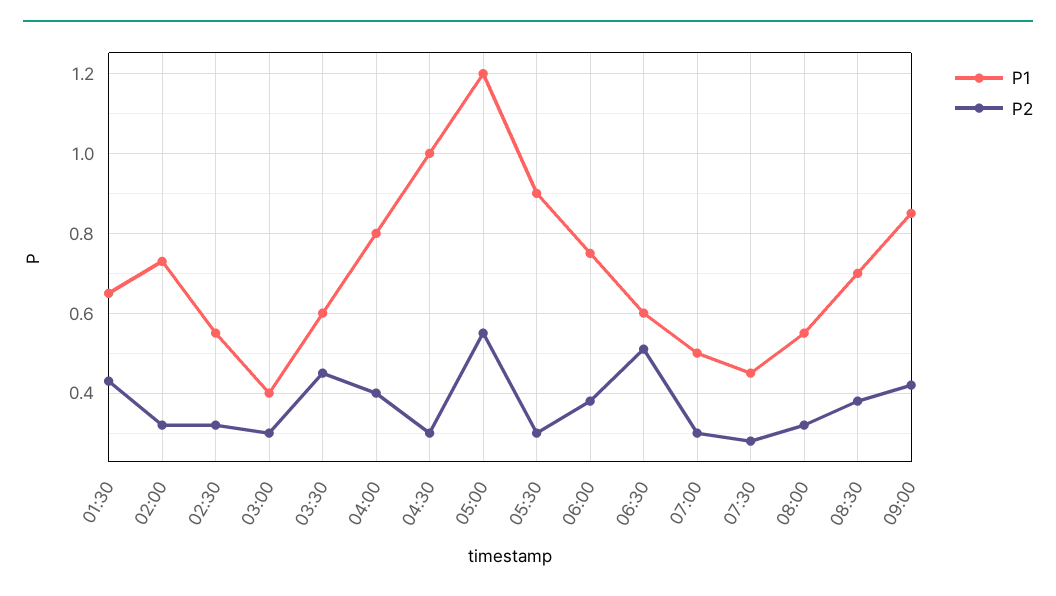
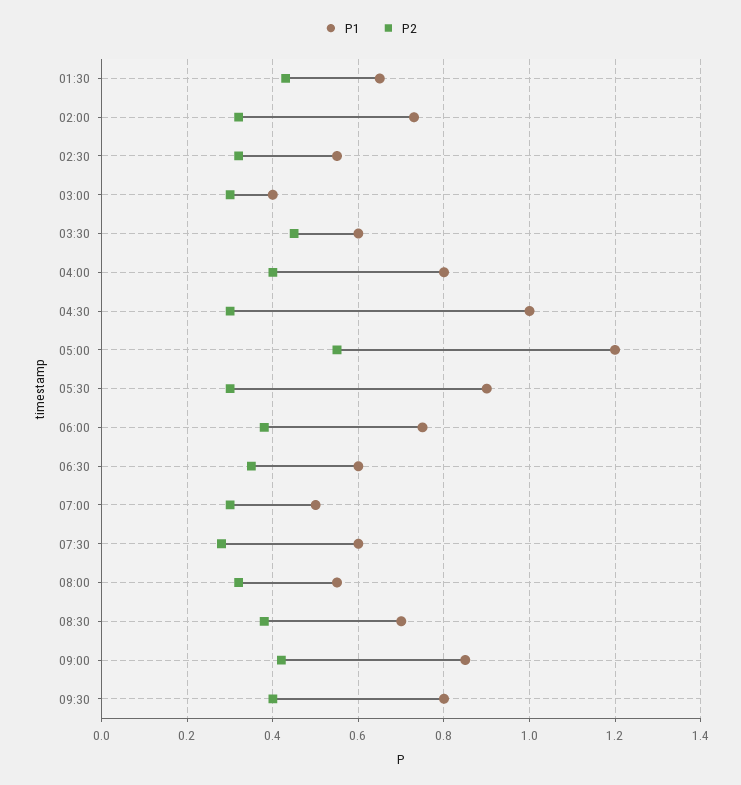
P2, 06:30: 0.5 -> 0.35
P1, 07:30: 0.45 -> 0.6
P1, 09:30: none -> 0.8
P2, 09:30: none -> 0.4

